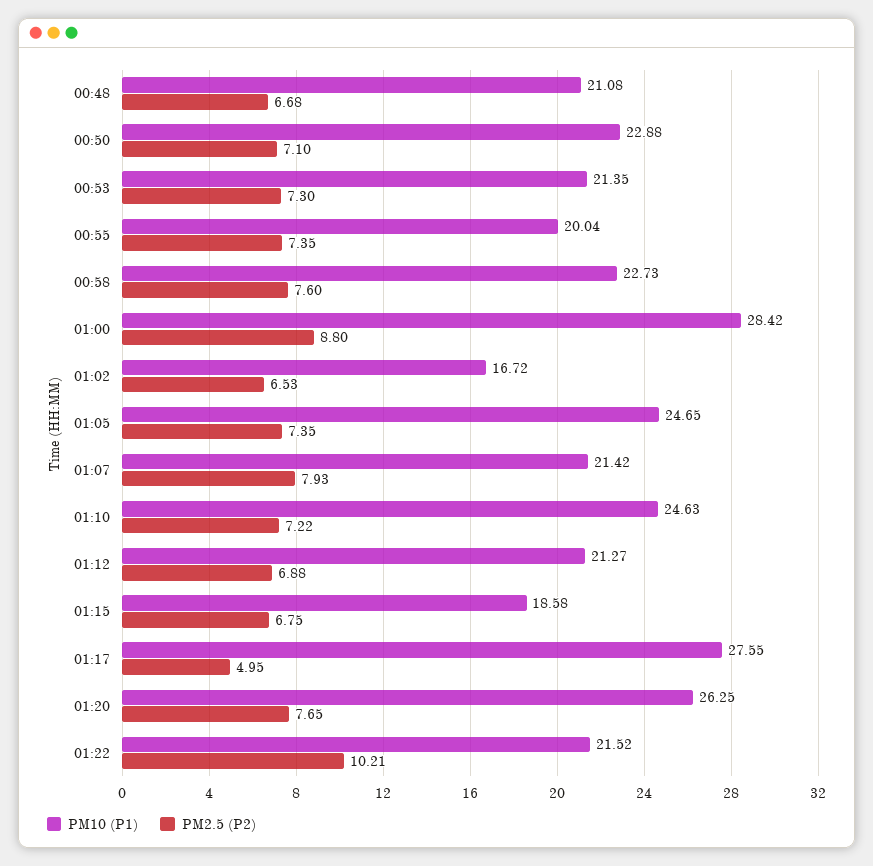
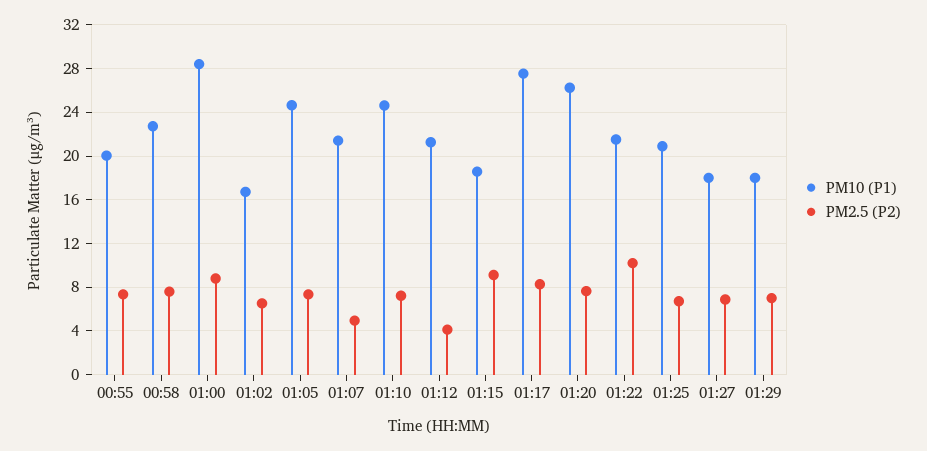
PM10 (P1), 00:48: 21.08 -> none
PM2.5 (P2), 00:48: 6.68 -> none
PM10 (P1), 00:50: 22.88 -> none
PM2.5 (P2), 00:50: 7.1 -> none
PM10 (P1), 00:53: 21.35 -> none
PM2.5 (P2), 00:53: 7.3 -> none
PM2.5 (P2), 01:07: 7.93 -> 5
PM2.5 (P2), 01:12: 6.88 -> 4
PM2.5 (P2), 01:15: 6.75 -> 9
PM2.5 (P2), 01:17: 4.95 -> 8
PM10 (P1), 01:25: none -> 21
PM2.5 (P2), 01:25: none -> 7
PM10 (P1), 01:27: none -> 18
PM2.5 (P2), 01:27: none -> 7
PM10 (P1), 01:29: none -> 18
PM2.5 (P2), 01:29: none -> 7

